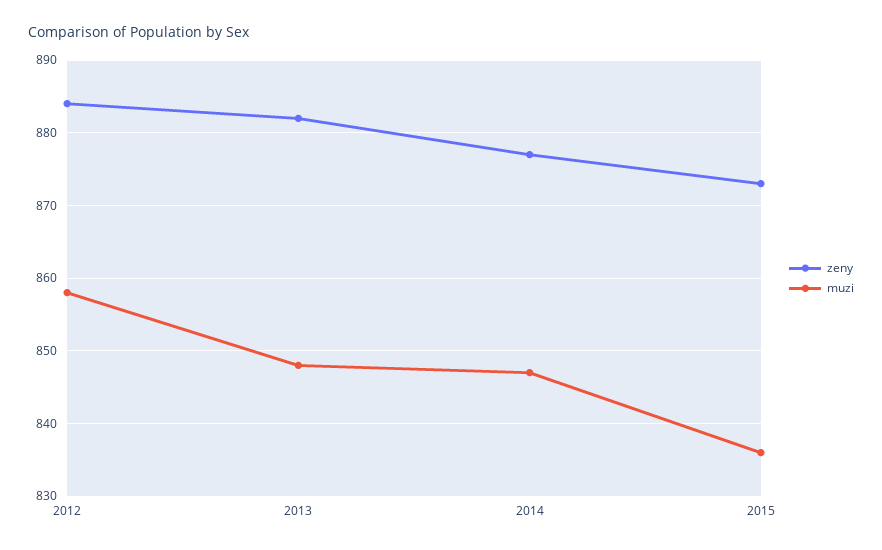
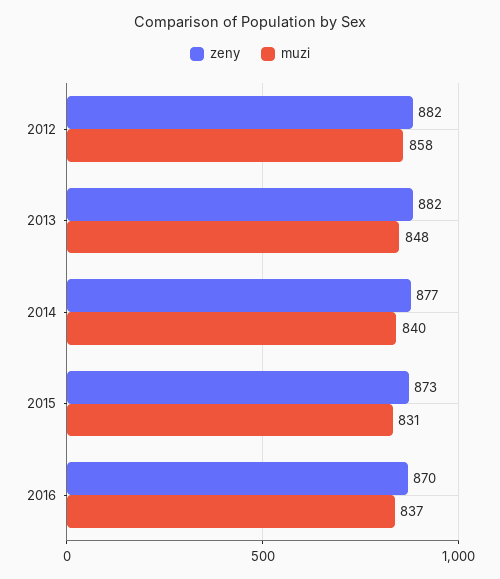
zeny, 2012: 884 -> 882
muzi, 2014: 847 -> 840
muzi, 2015: 836 -> 831
zeny, 2016: none -> 870
muzi, 2016: none -> 837

